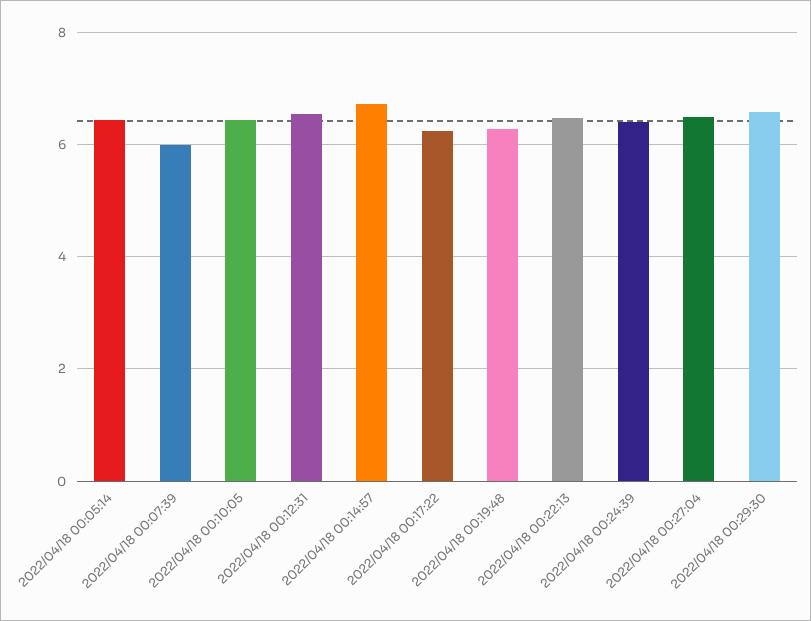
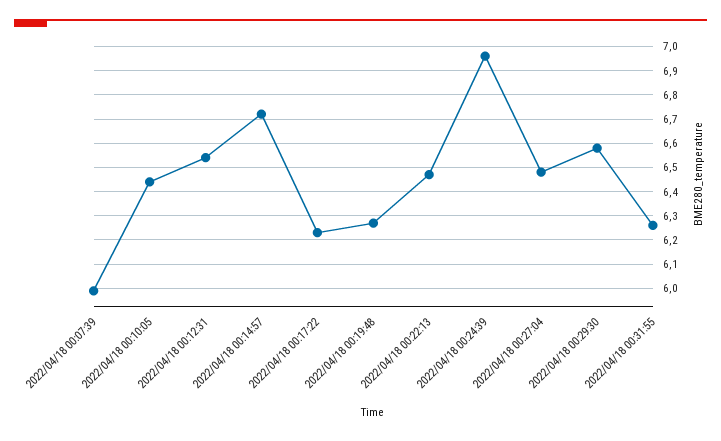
2022/04/18 00:05:14: 6.4 -> none
2022/04/18 00:24:39: 6.4 -> 6.95
2022/04/18 00:31:55: none -> 6.25

